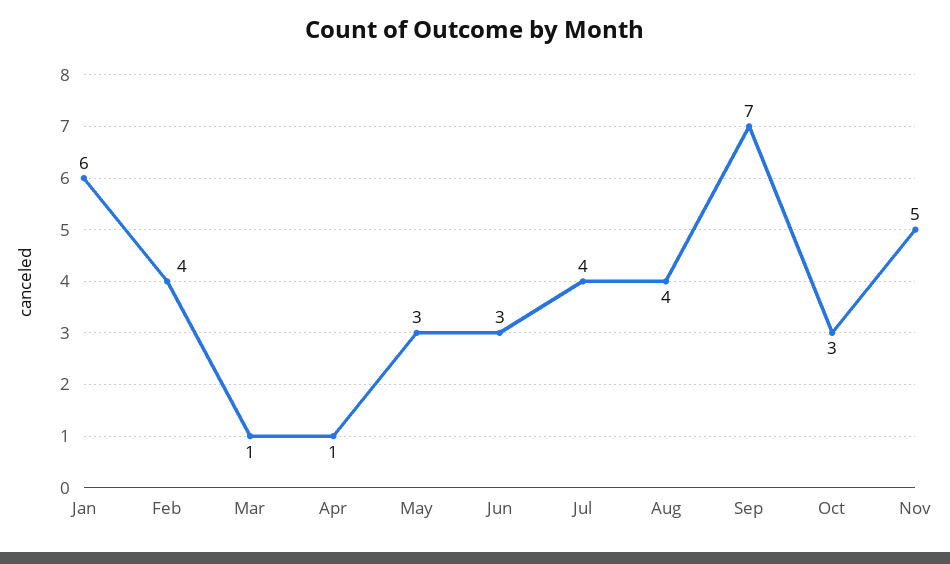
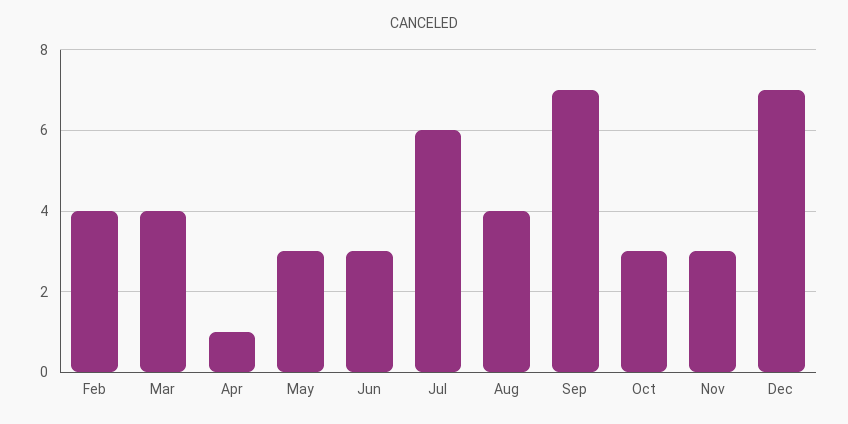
Jan: 6 -> none
Mar: 1 -> 4
Jul: 4 -> 6
Nov: 5 -> 3
Dec: none -> 7

